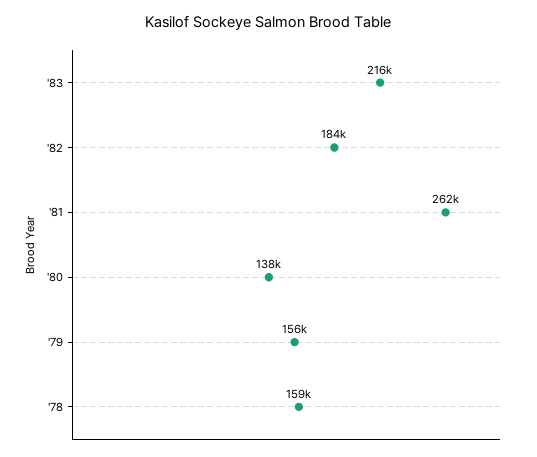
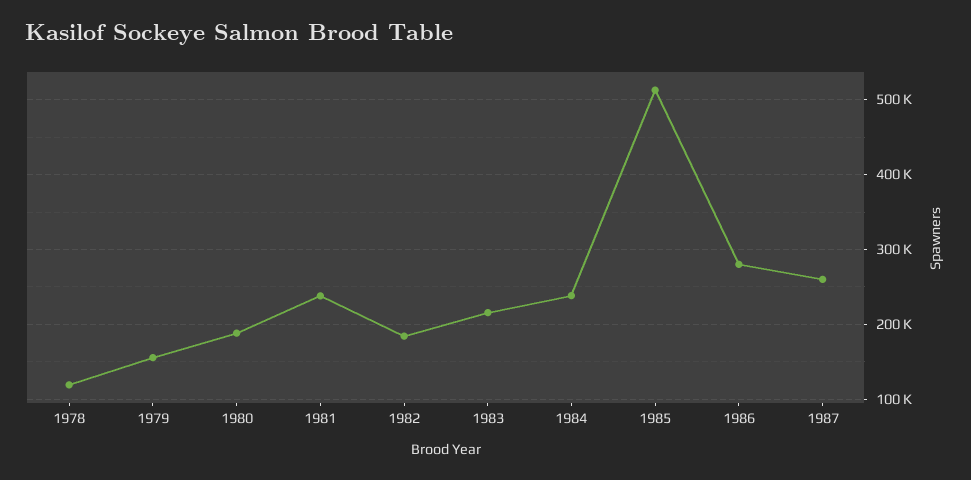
'81: 262000 -> 240000
'80: 138000 -> 190000
'78: 159000 -> 120000
1984: none -> 240000
1985: none -> 510000
1986: none -> 280000
1987: none -> 260000

